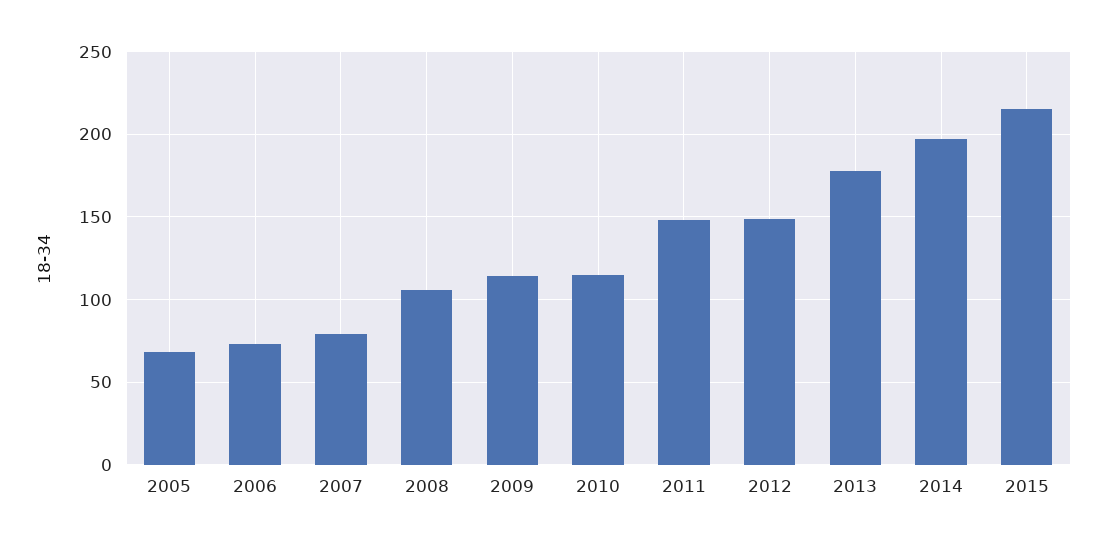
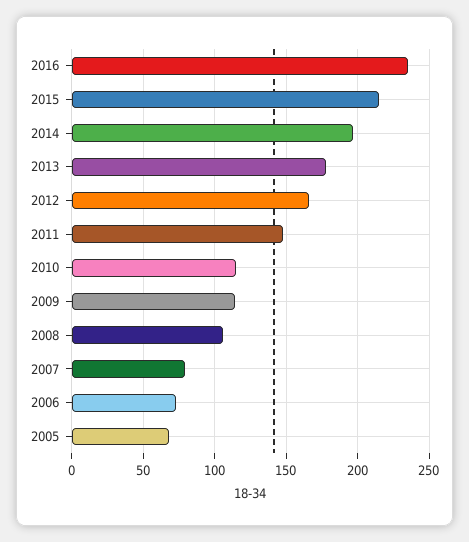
2012: 150 -> 165
2016: none -> 235

